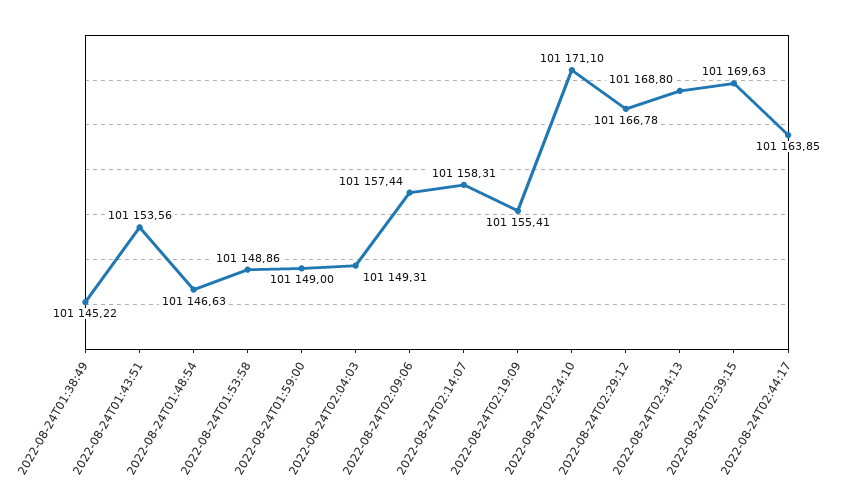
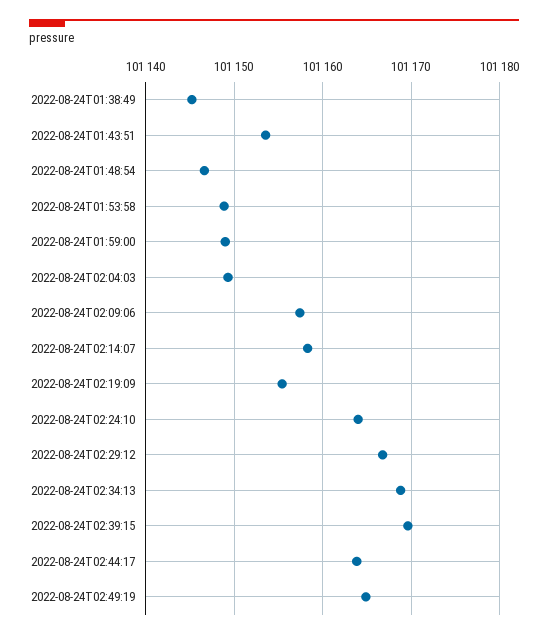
2022-08-24T02:24:10: 101171.1 -> 101164
2022-08-24T02:49:19: none -> 101165

